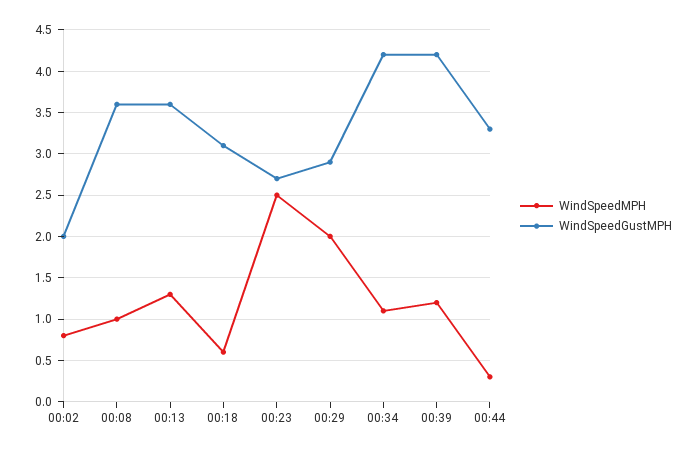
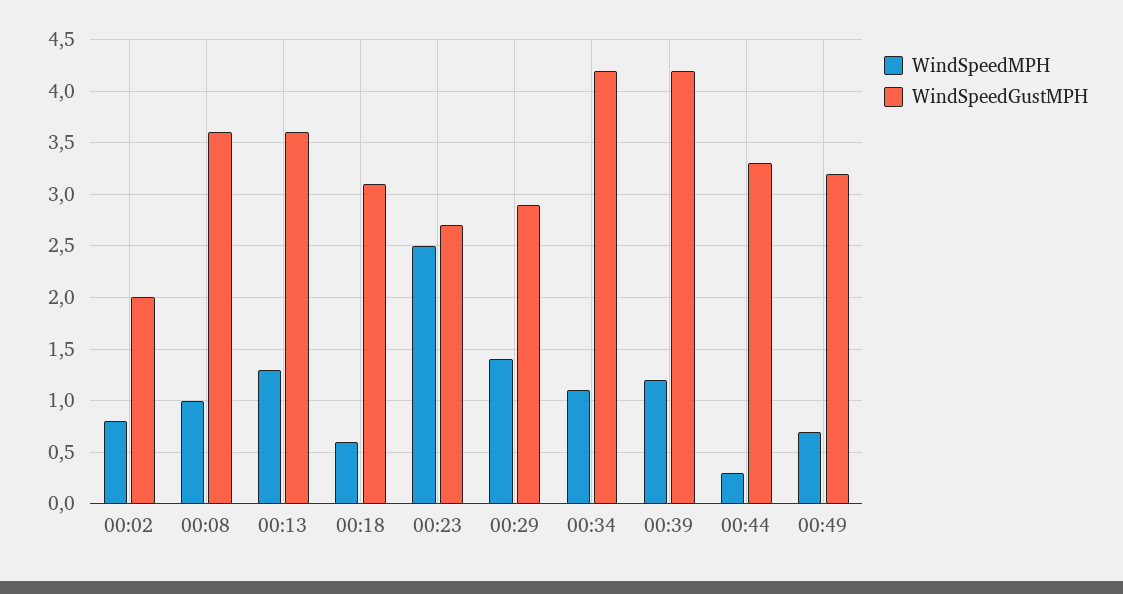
WindSpeedMPH, 00:29: 2 -> 1.4
WindSpeedMPH, 00:49: none -> 0.7
WindSpeedGustMPH, 00:49: none -> 3.2

